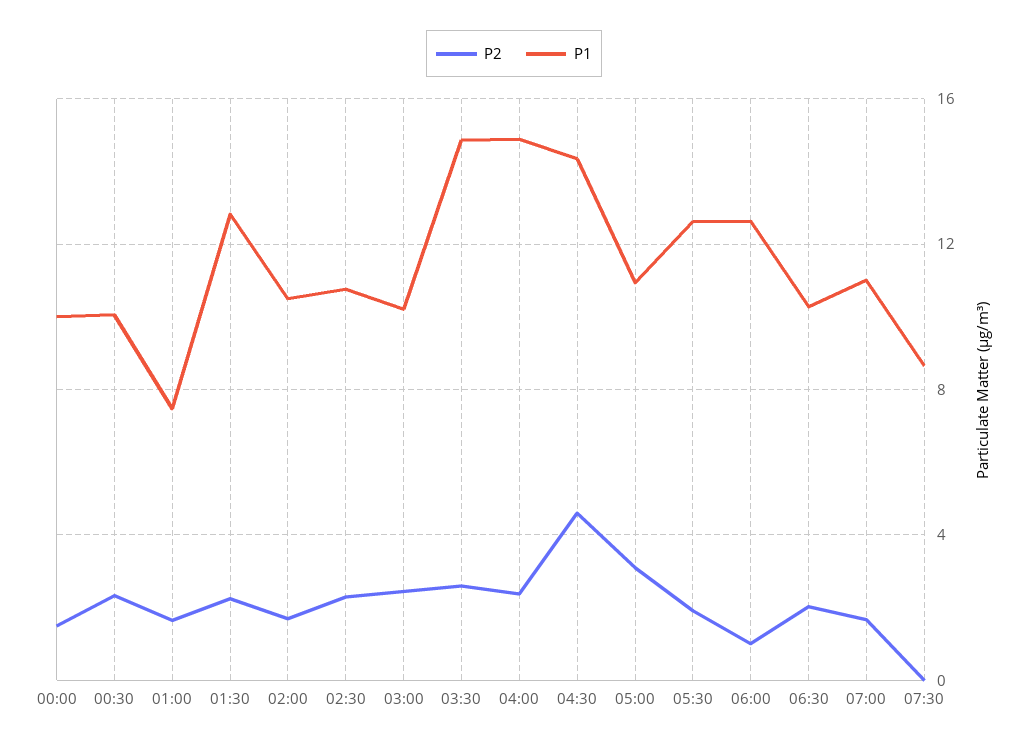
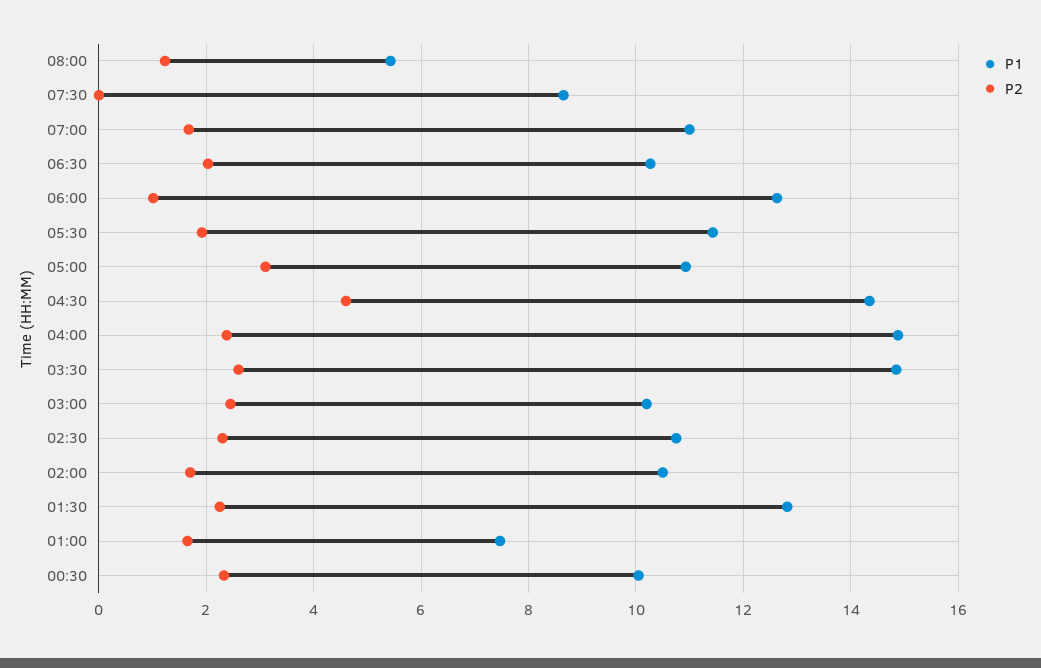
P2, 00:00: 1.5 -> none
P1, 00:00: 10 -> none
P1, 05:30: 12.5 -> 11.4
P1, 08:00: none -> 5.4
P2, 08:00: none -> 1.2

